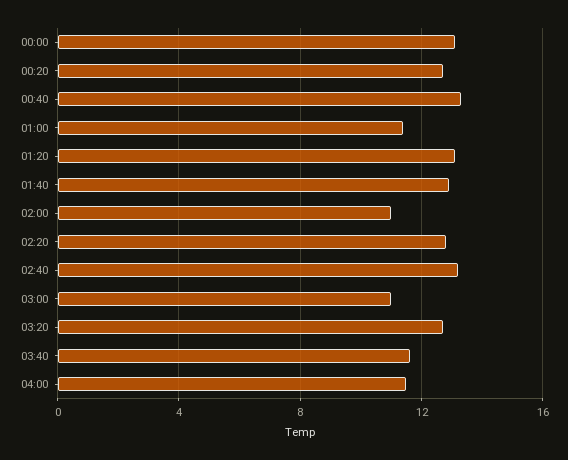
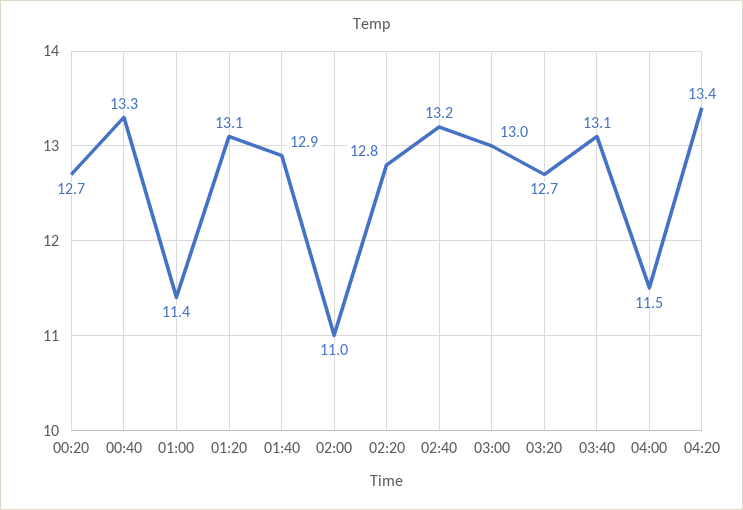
00:00: 13 -> none
03:00: 11 -> 13
03:40: 11.5 -> 13.1
04:20: none -> 13.4

